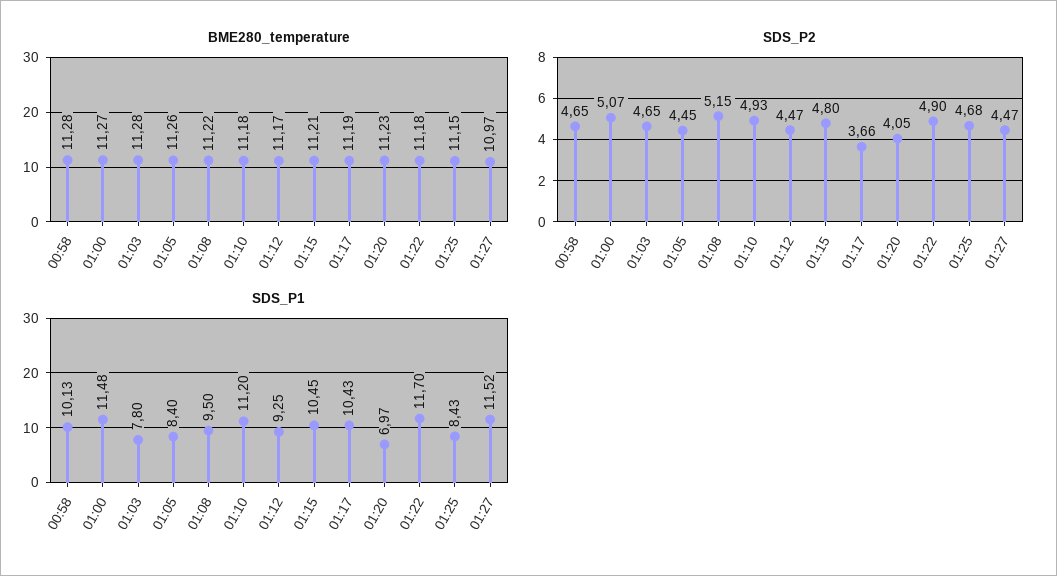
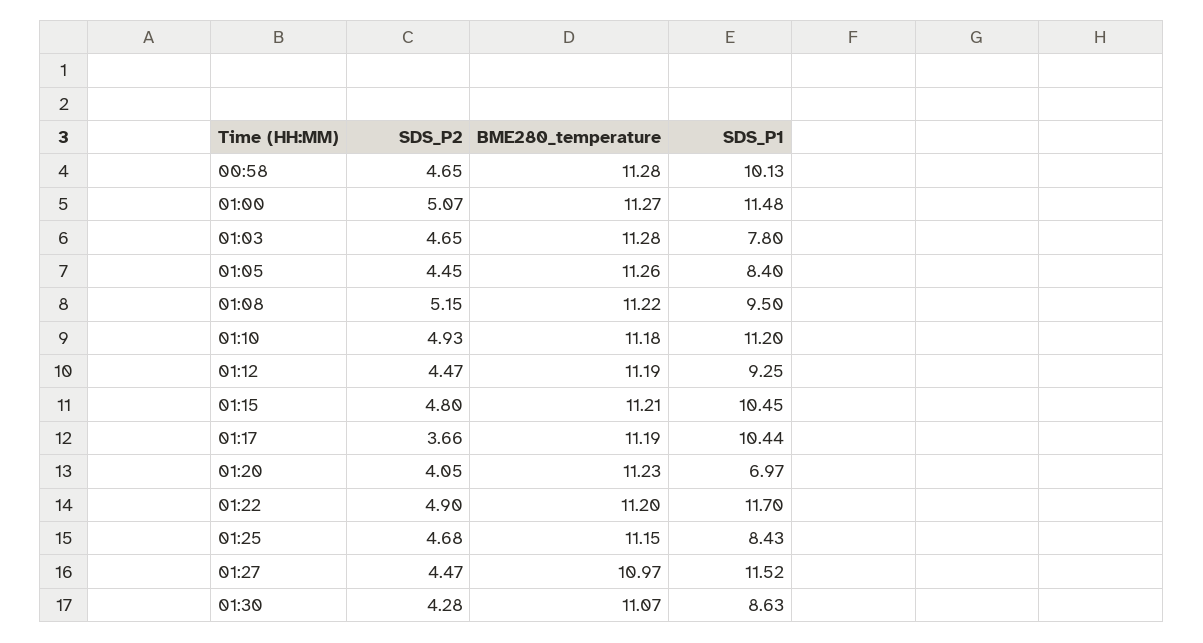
BME280_temperature, 01:12: 11.17 -> 11.19
BME280_temperature, 01:22: 11.18 -> 11.2
SDS_P1, 01:17: 10.43 -> 10.44
SDS_P2, 01:30: none -> 4.28
BME280_temperature, 01:30: none -> 11.07
SDS_P1, 01:30: none -> 8.63

